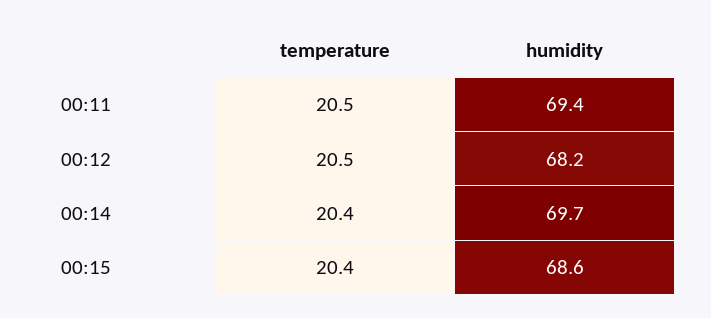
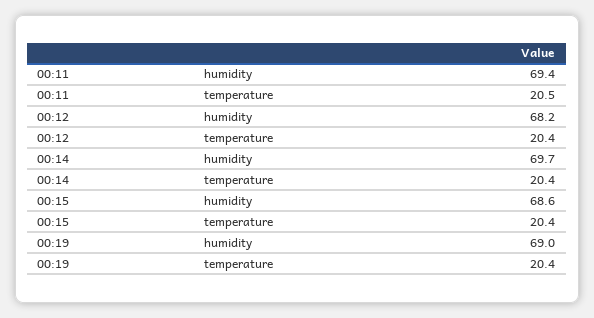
temperature, 00:12: 20.5 -> 20.4
humidity, 00:19: none -> 69
temperature, 00:19: none -> 20.4

